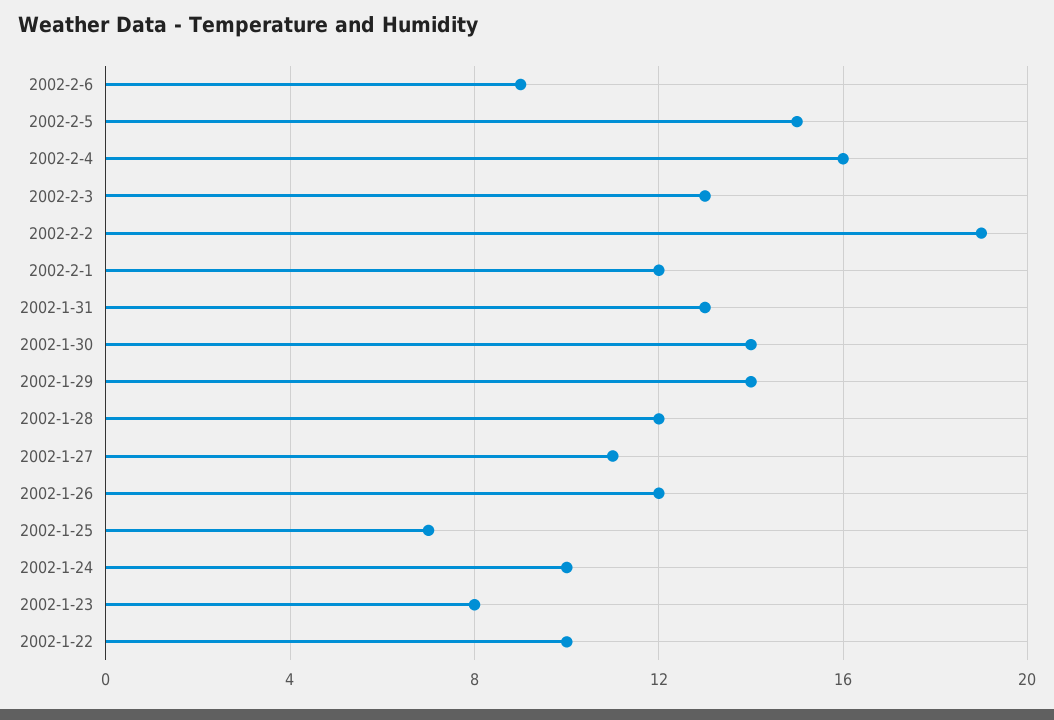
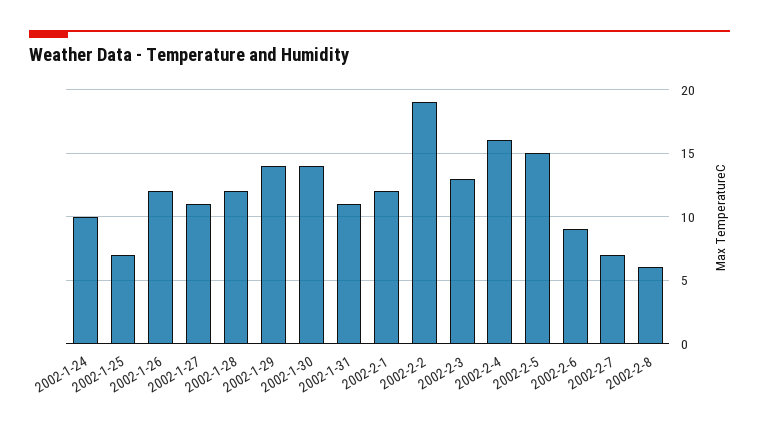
2002-1-31: 13 -> 11
2002-1-23: 8 -> none
2002-1-22: 10 -> none
2002-2-7: none -> 7
2002-2-8: none -> 6

